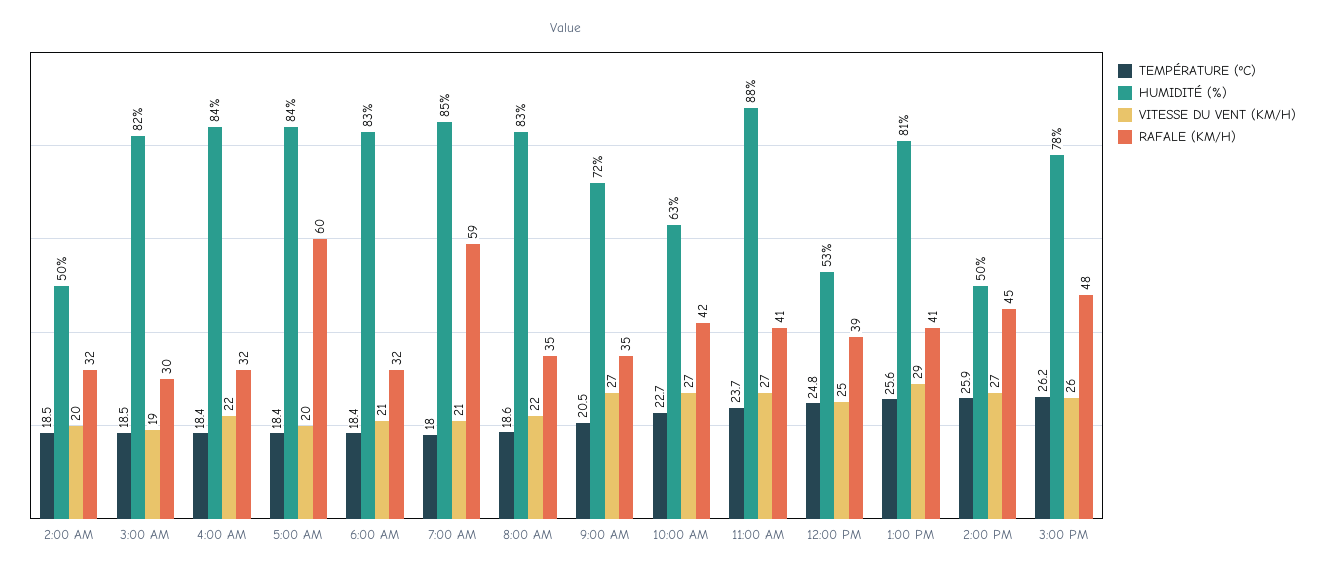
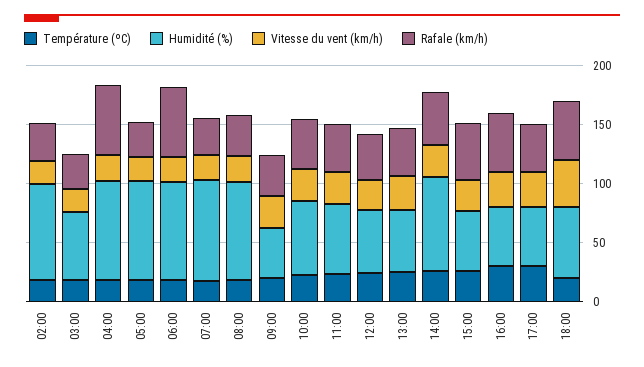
HUMIDITÉ (%), 2:00 AM: 50 -> 80
HUMIDITÉ (%), 3:00 AM: 82 -> 60
RAFALE (KM/H), 4:00 AM: 32 -> 60
RAFALE (KM/H), 5:00 AM: 60 -> 30
RAFALE (KM/H), 6:00 AM: 32 -> 60
RAFALE (KM/H), 7:00 AM: 59 -> 30
HUMIDITÉ (%), 9:00 AM: 72 -> 40
HUMIDITÉ (%), 11:00 AM: 88 -> 60
HUMIDITÉ (%), 1:00 PM: 81 -> 50
HUMIDITÉ (%), 2:00 PM: 50 -> 80
HUMIDITÉ (%), 3:00 PM: 78 -> 50
TEMPÉRATURE (ºC), 16:00: none -> 30
HUMIDITÉ (%), 16:00: none -> 50
VITESSE DU VENT (KM/H), 16:00: none -> 30
RAFALE (KM/H), 16:00: none -> 50
TEMPÉRATURE (ºC), 17:00: none -> 30
HUMIDITÉ (%), 17:00: none -> 50
VITESSE DU VENT (KM/H), 17:00: none -> 30
RAFALE (KM/H), 17:00: none -> 40
TEMPÉRATURE (ºC), 18:00: none -> 20
HUMIDITÉ (%), 18:00: none -> 60
VITESSE DU VENT (KM/H), 18:00: none -> 40
RAFALE (KM/H), 18:00: none -> 50

